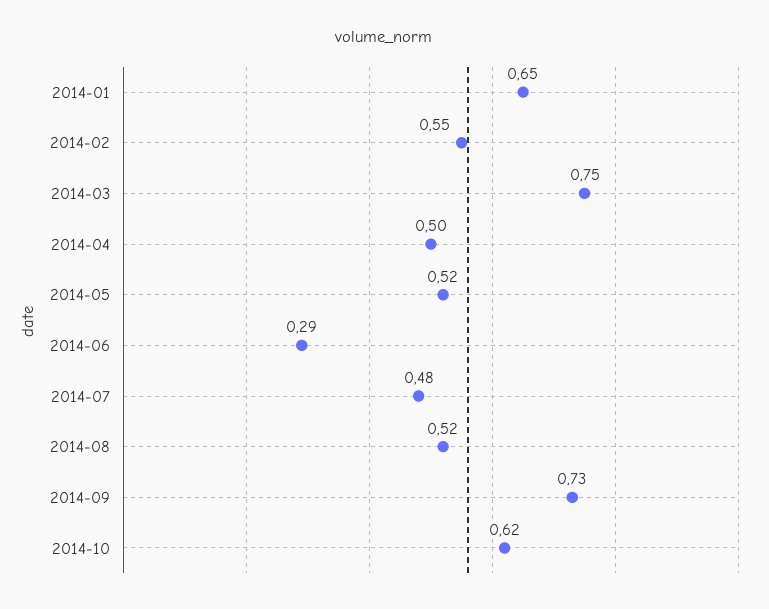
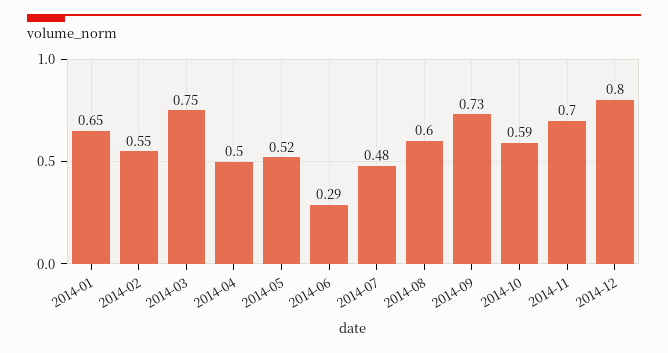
2014-08: 0.52 -> 0.6
2014-10: 0.62 -> 0.59
2014-11: none -> 0.7
2014-12: none -> 0.8

